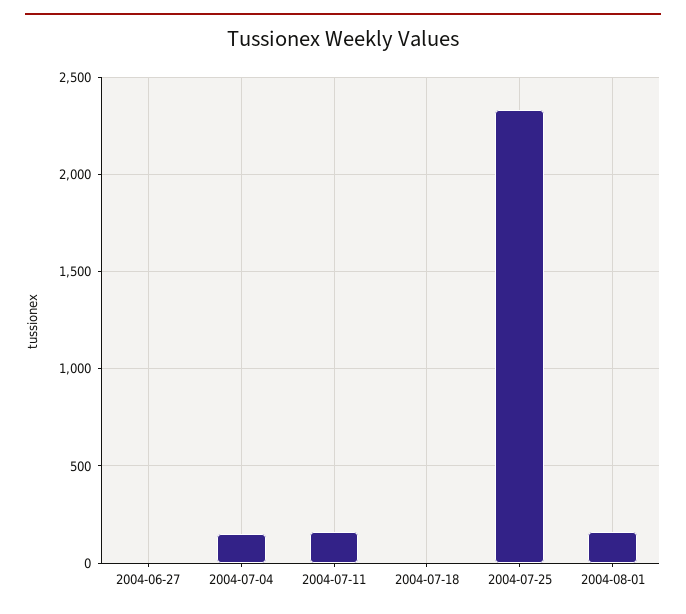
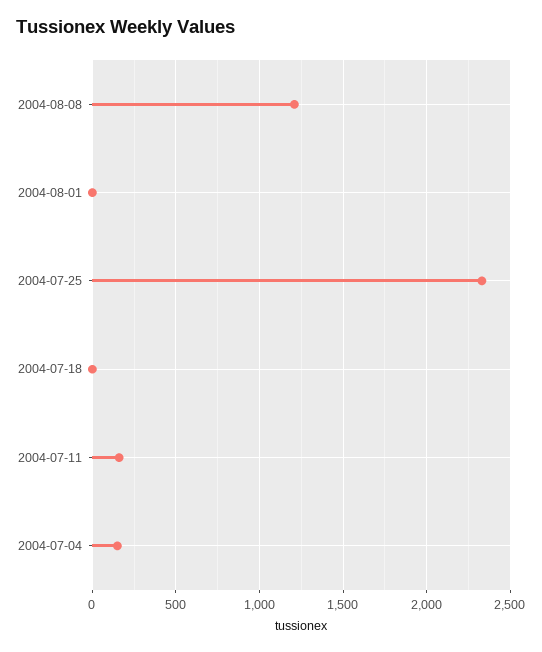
2004-06-27: 0 -> none
2004-08-01: 150 -> 0
2004-08-08: none -> 1200

